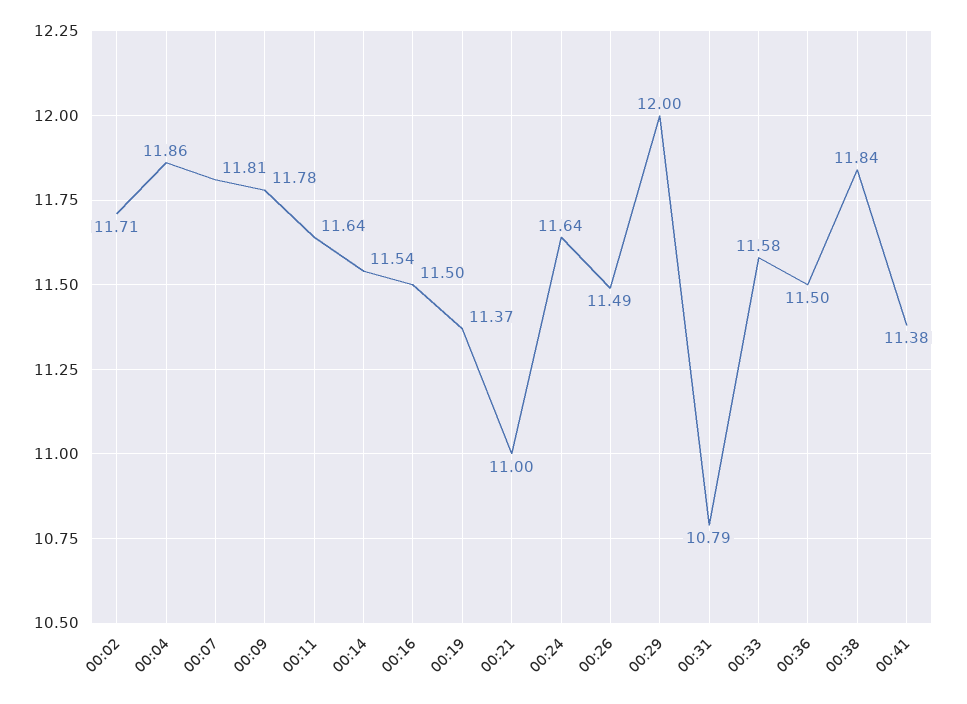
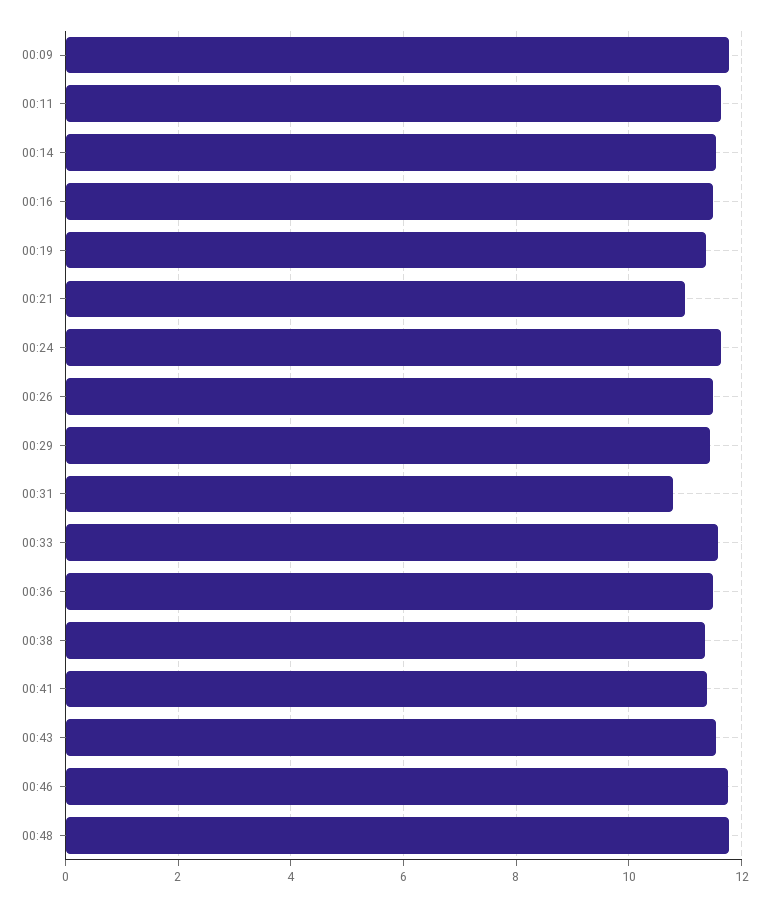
00:02: 11.71 -> none
00:04: 11.86 -> none
00:07: 11.81 -> none
00:29: 12 -> 11.4
00:38: 11.84 -> 11.4
00:43: none -> 11.6
00:46: none -> 11.8
00:48: none -> 11.8

